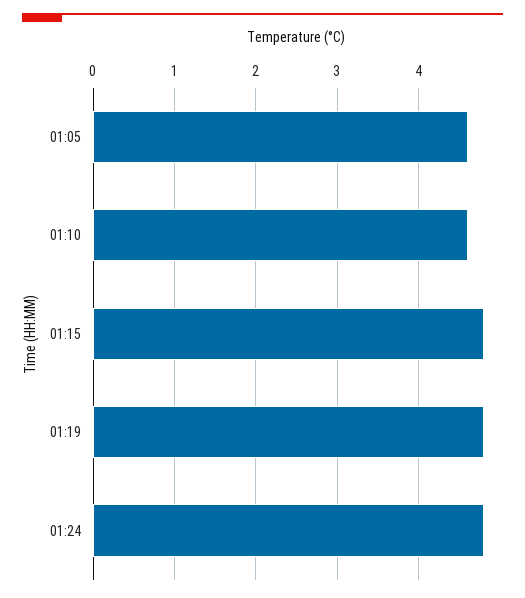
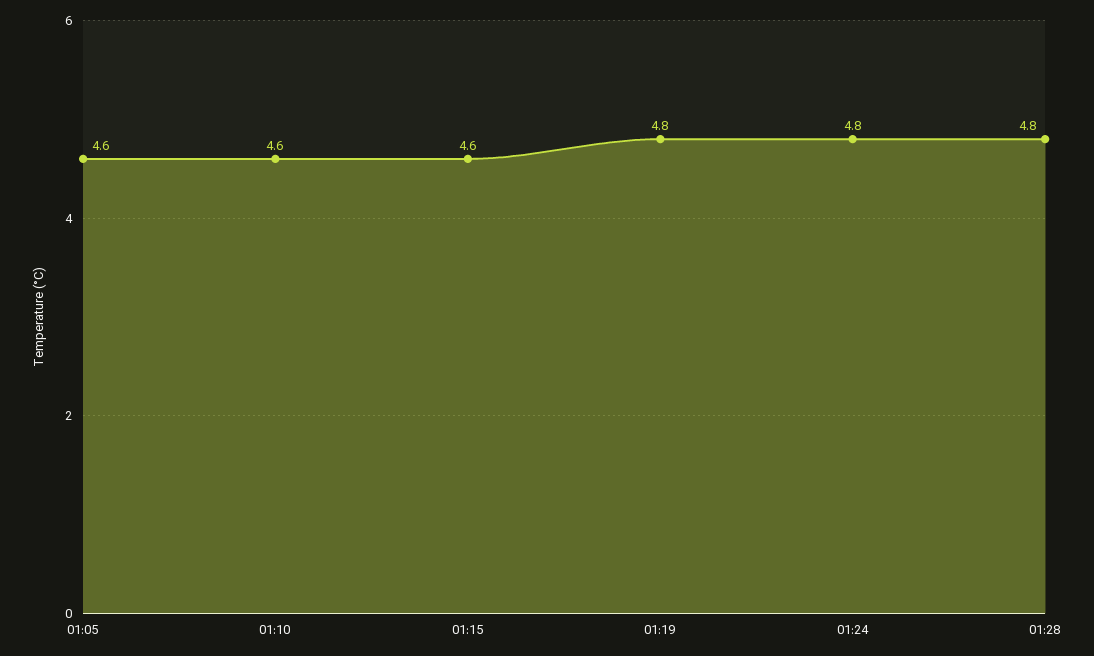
01:15: 4.8 -> 4.6
01:28: none -> 4.8

